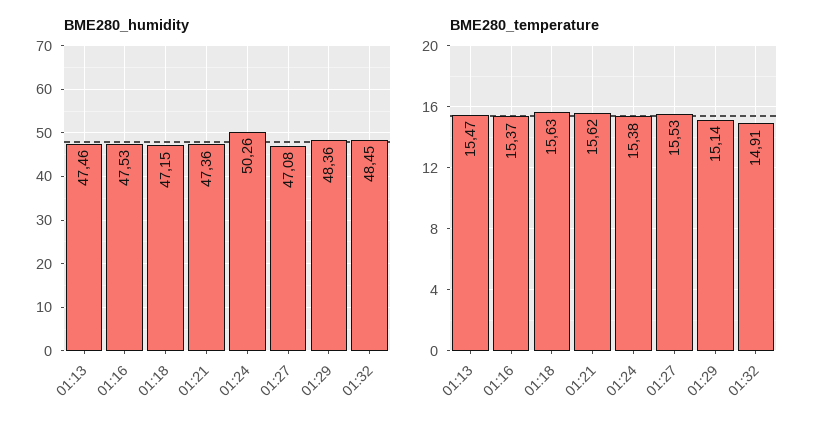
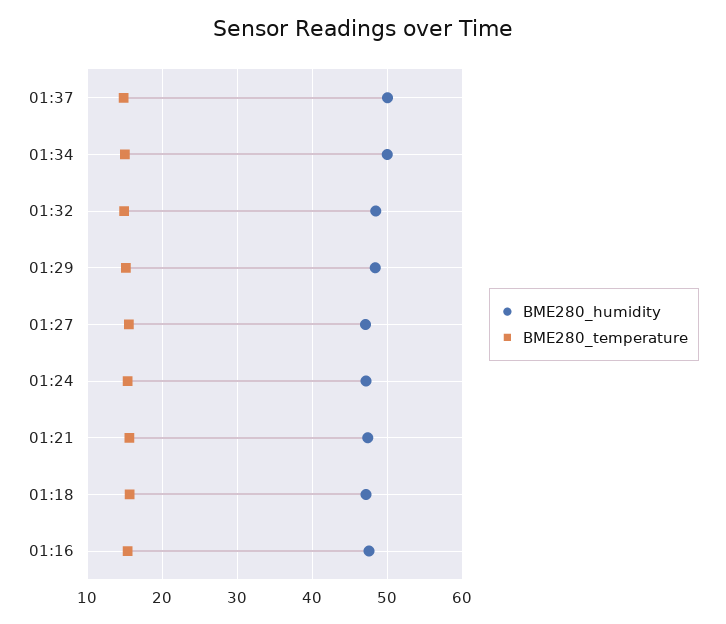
BME280_humidity, 01:13: 47.46 -> none
BME280_humidity, 01:24: 50.26 -> 47
BME280_temperature, 01:13: 15.47 -> none
BME280_humidity, 01:37: none -> 50
BME280_temperature, 01:37: none -> 15
BME280_humidity, 01:34: none -> 50
BME280_temperature, 01:34: none -> 15

